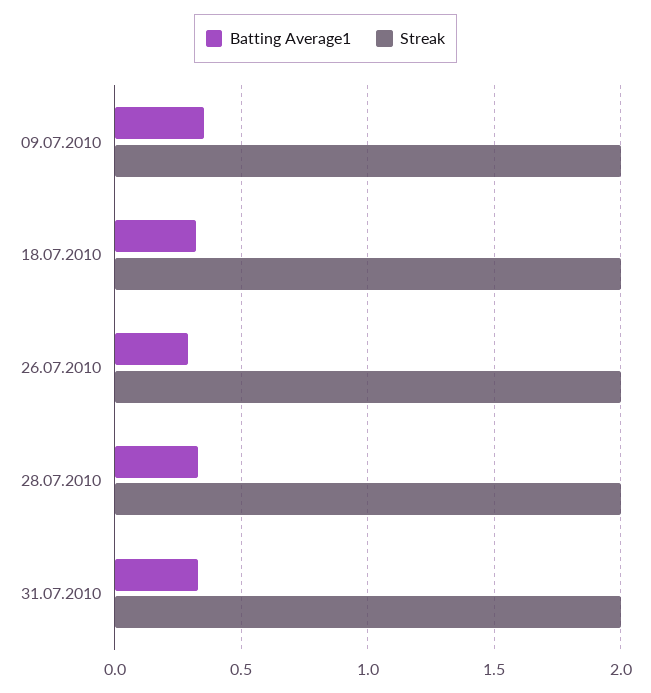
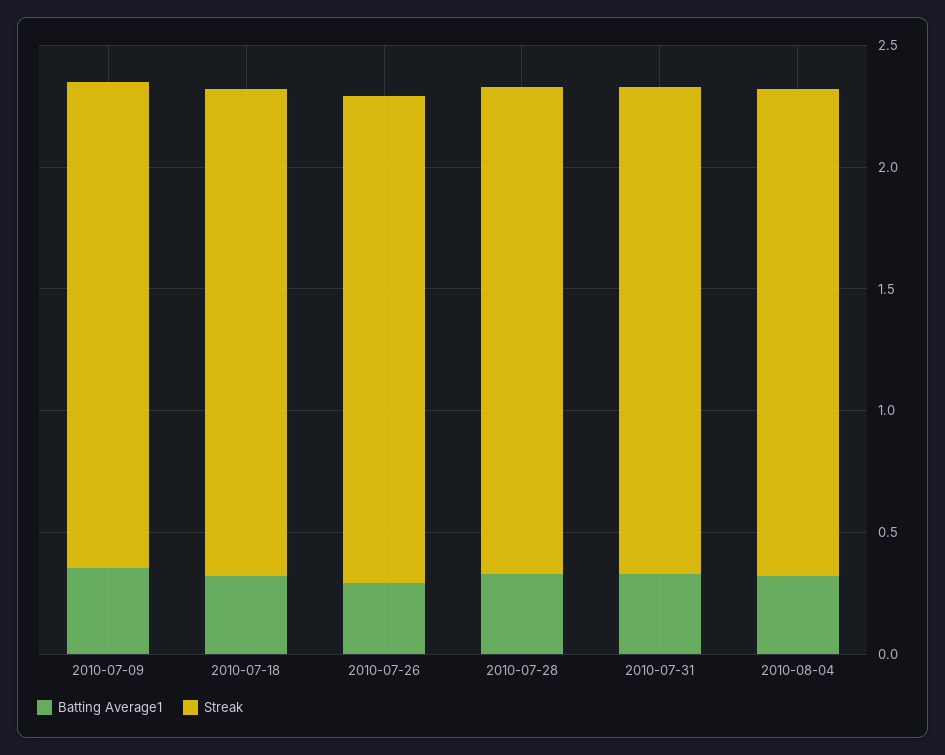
Batting Average1, 2010-08-04: none -> 0.3
Streak, 2010-08-04: none -> 2

